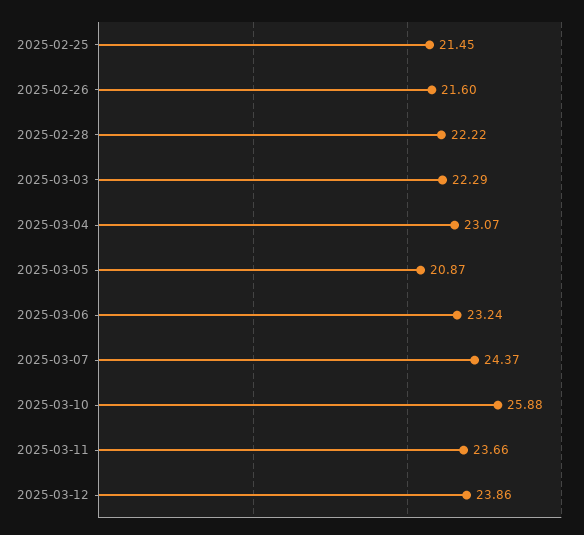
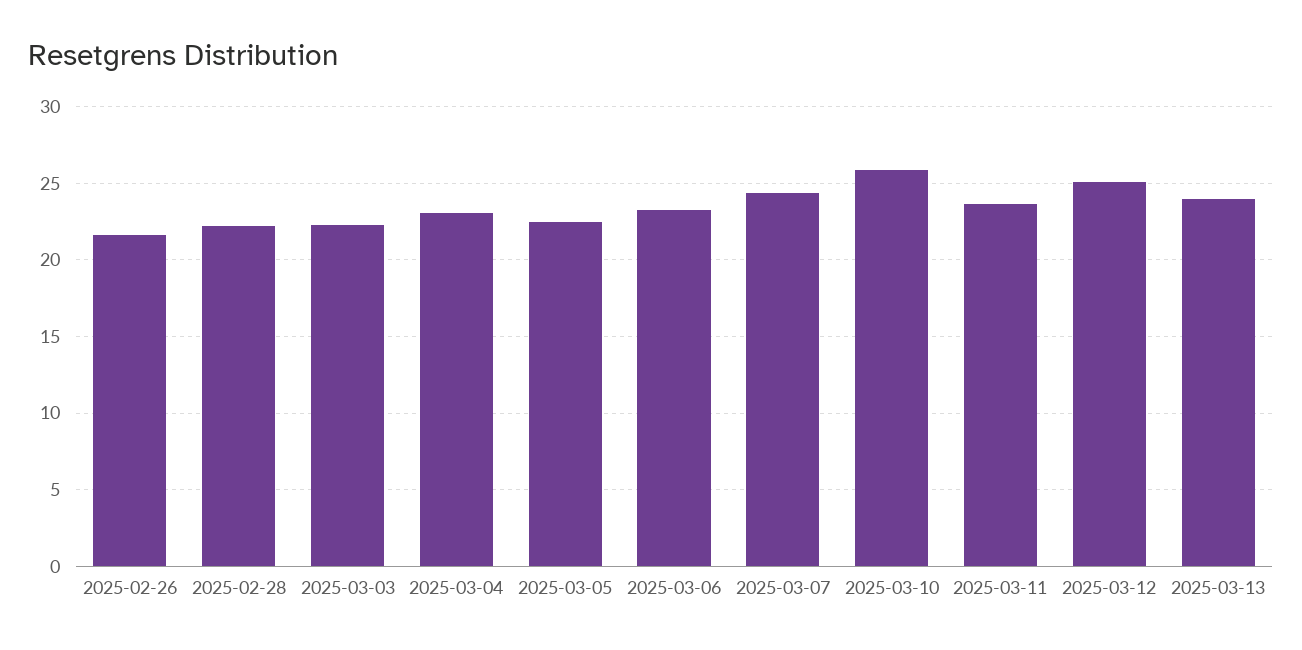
2025-02-25: 21.45 -> none
2025-03-05: 20.87 -> 22.5
2025-03-12: 23.86 -> 25
2025-03-13: none -> 24

